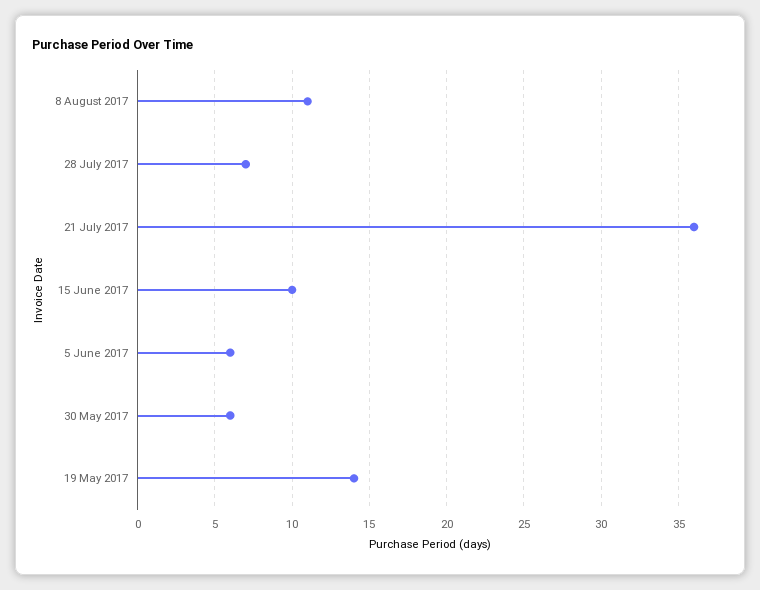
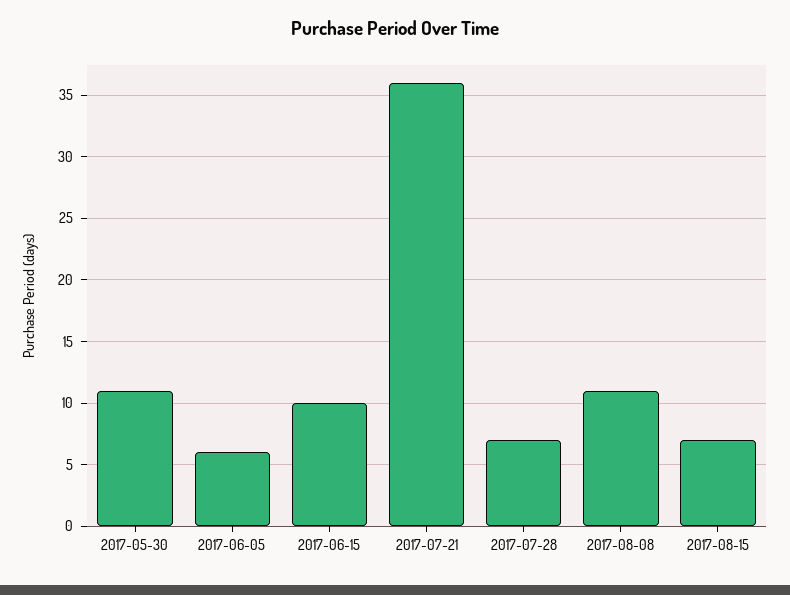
30 May 2017: 6 -> 11
19 May 2017: 14 -> none
2017-08-15: none -> 7

